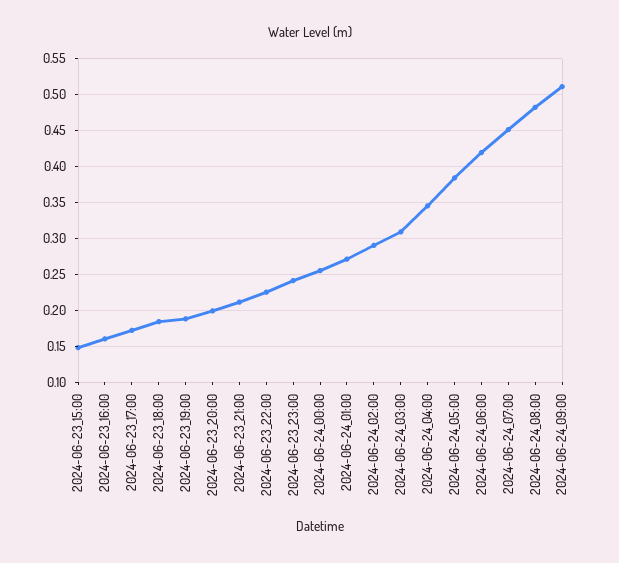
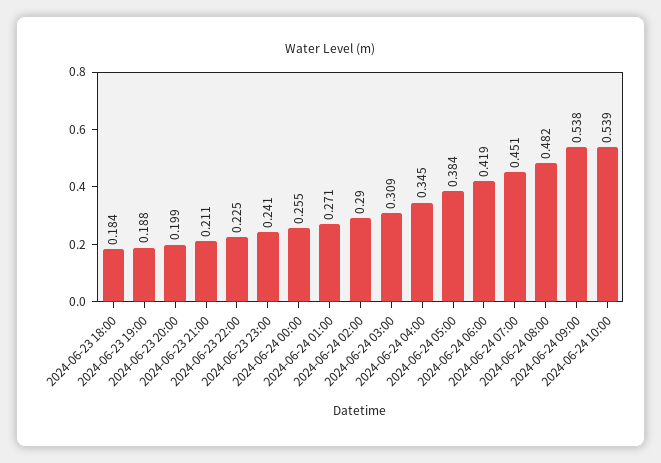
2024-06-23_15:00: 0.15 -> none
2024-06-23_16:00: 0.16 -> none
2024-06-23_17:00: 0.17 -> none
2024-06-24_09:00: 0.51 -> 0.538
2024-06-24 10:00: none -> 0.539

